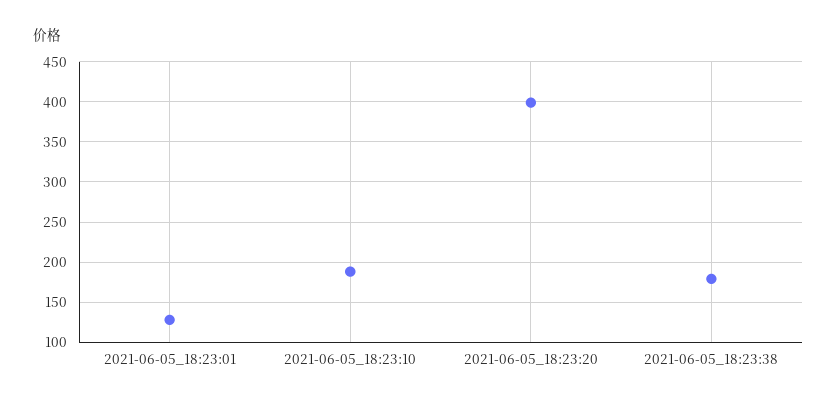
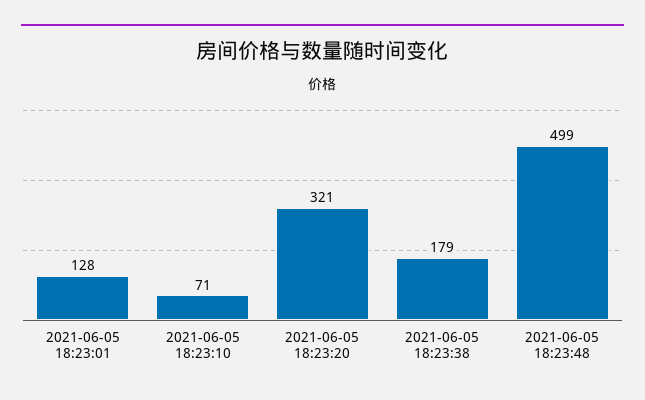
2021-06-05_18:23:10: 190 -> 71
2021-06-05_18:23:20: 400 -> 321
2021-06-05 18:23:48: none -> 499

